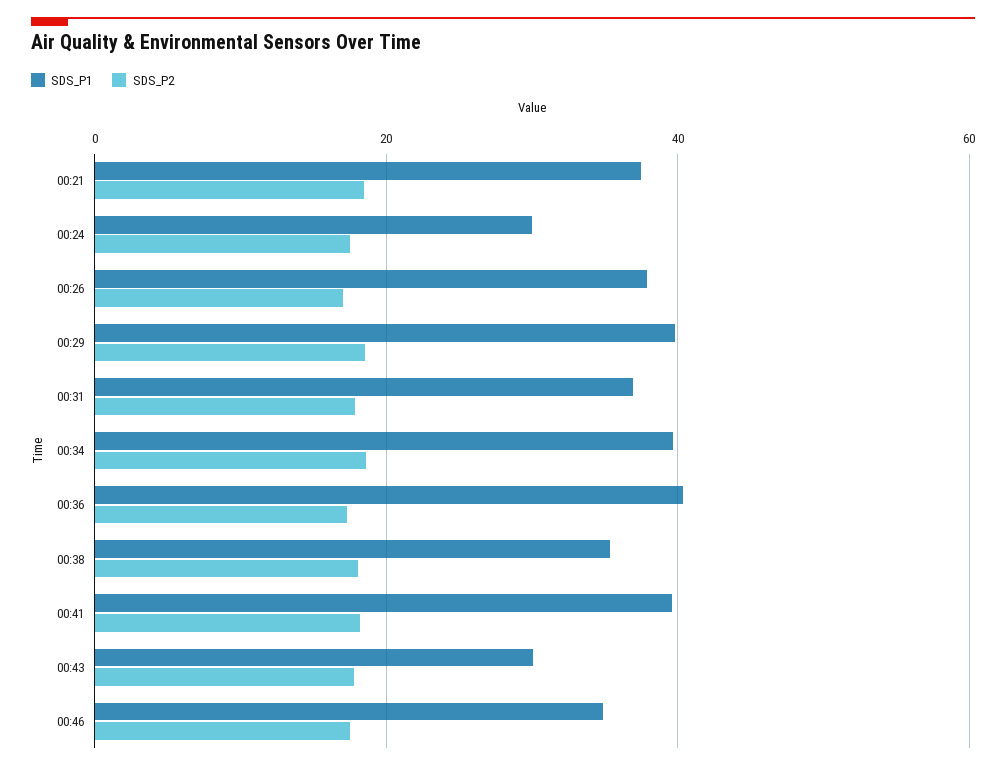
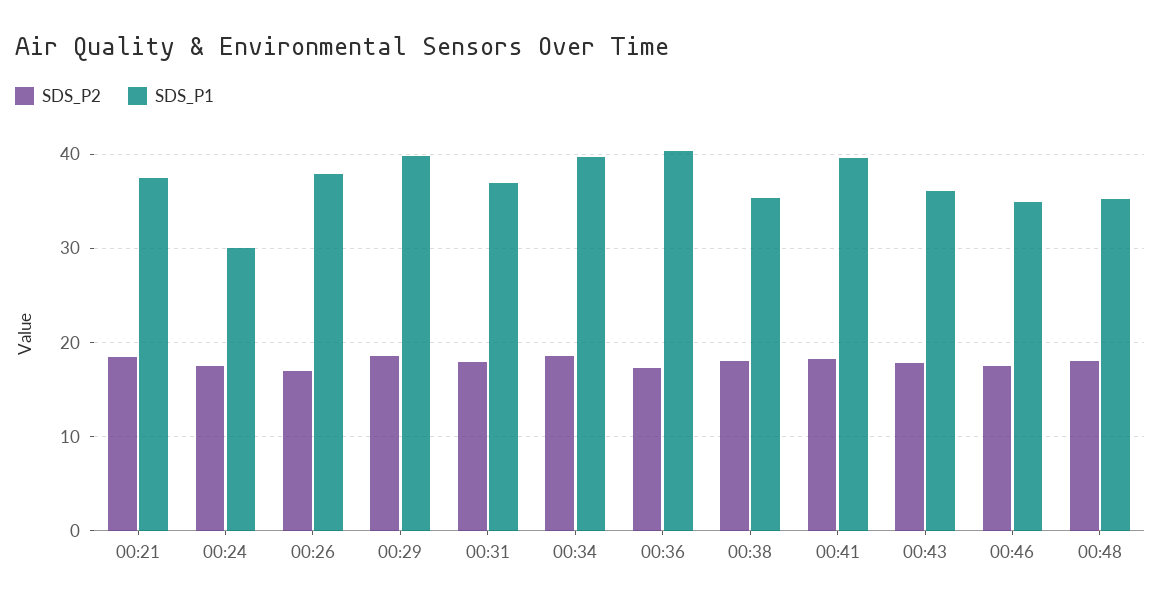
SDS_P1, 00:43: 30 -> 36
SDS_P2, 00:48: none -> 18
SDS_P1, 00:48: none -> 35

